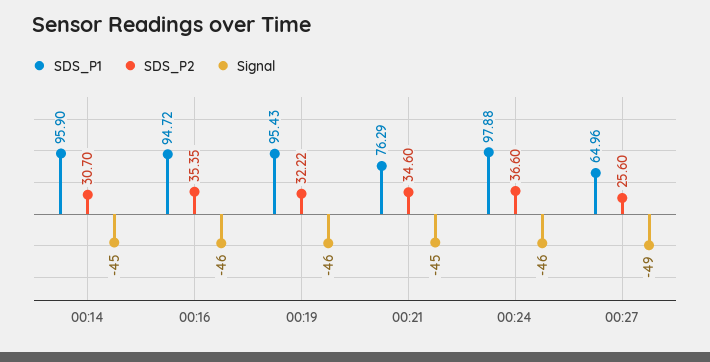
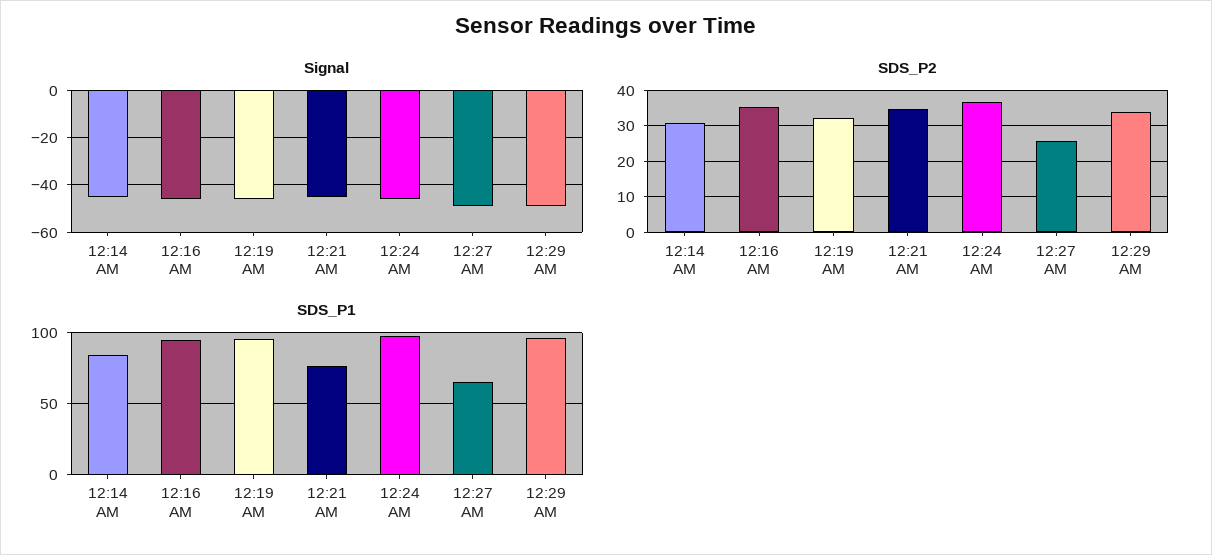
SDS_P1, 00:14: 95.9 -> 85
Signal, 12:29 AM: none -> -50
SDS_P2, 12:29 AM: none -> 34
SDS_P1, 12:29 AM: none -> 95

